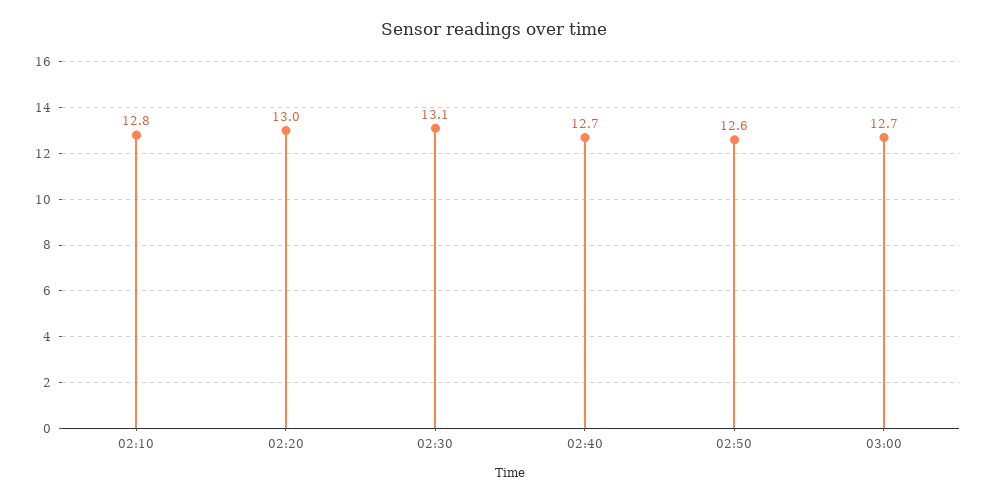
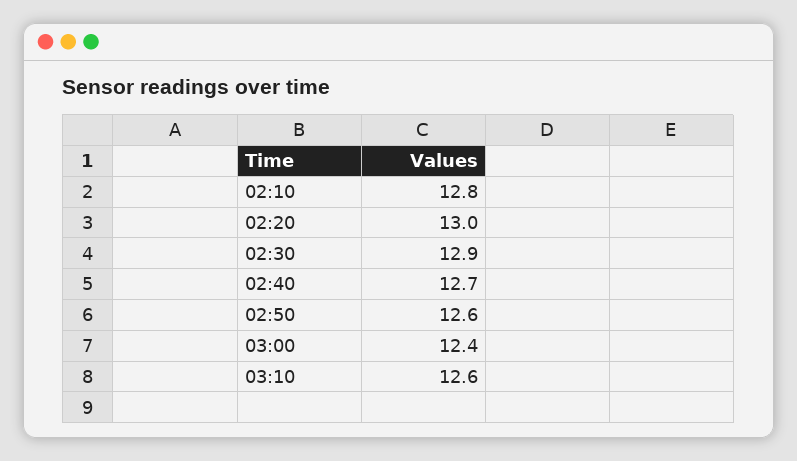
02:30: 13.1 -> 12.9
03:00: 12.7 -> 12.4
03:10: none -> 12.6

